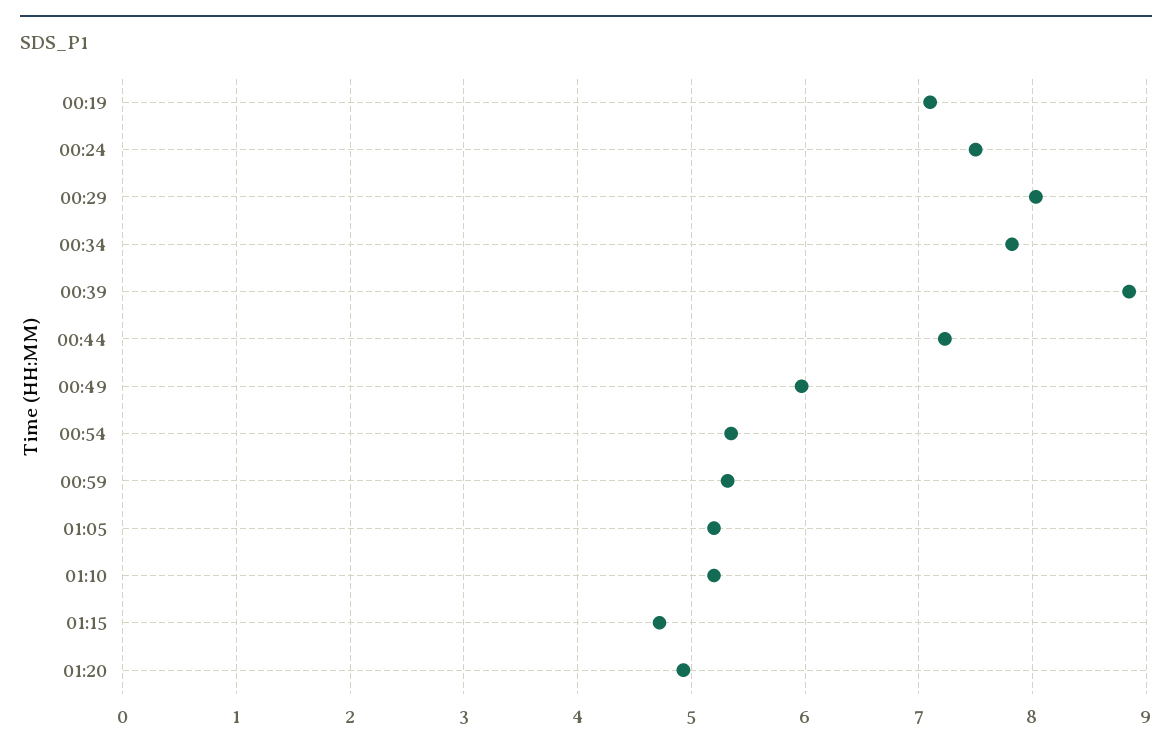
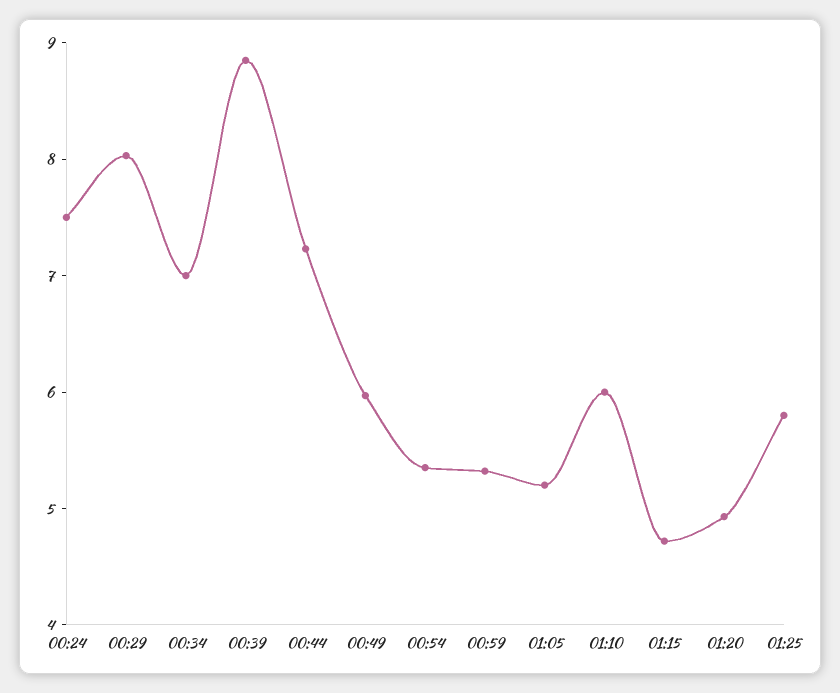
00:19: 7.1 -> none
00:34: 7.8 -> 7
01:10: 5.2 -> 6
01:25: none -> 5.8

